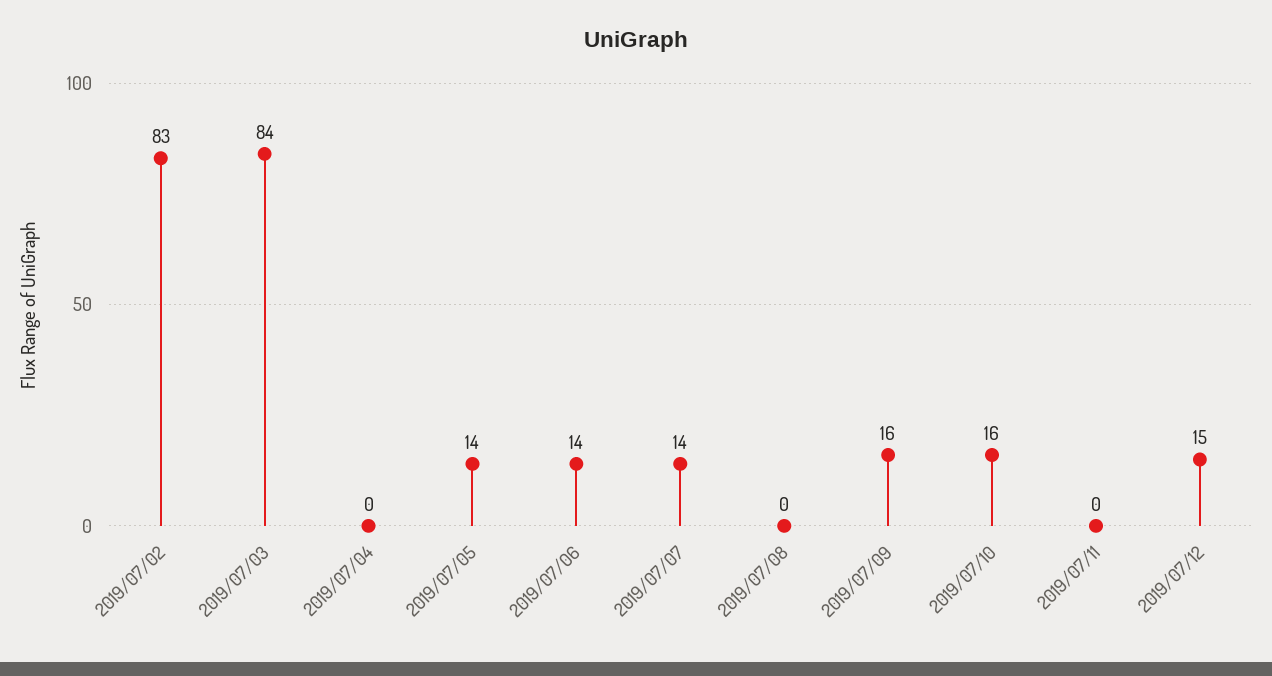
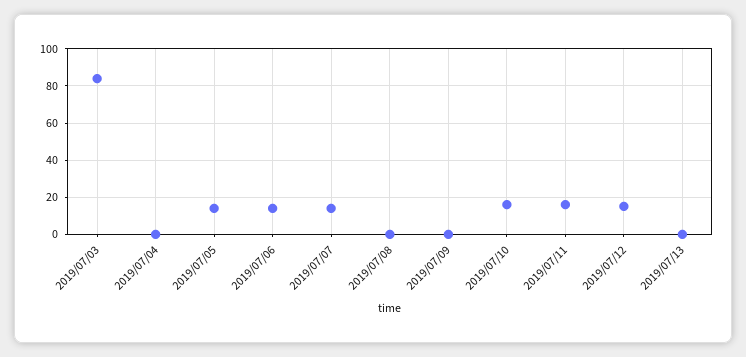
2019/07/02: 83 -> none
2019/07/09: 16 -> 0
2019/07/11: 0 -> 15
2019/07/13: none -> 0

